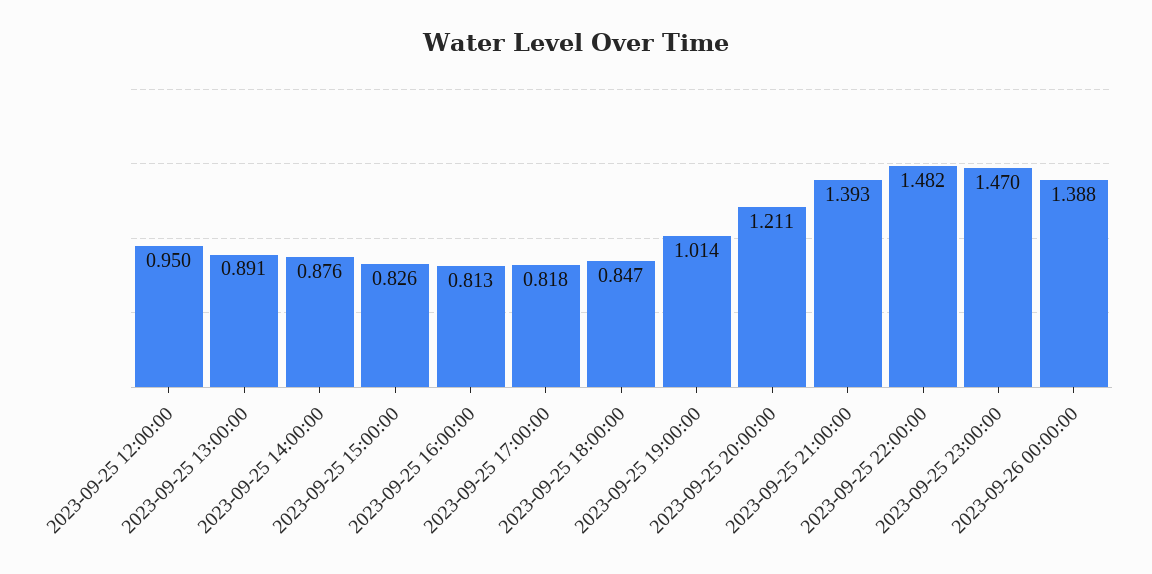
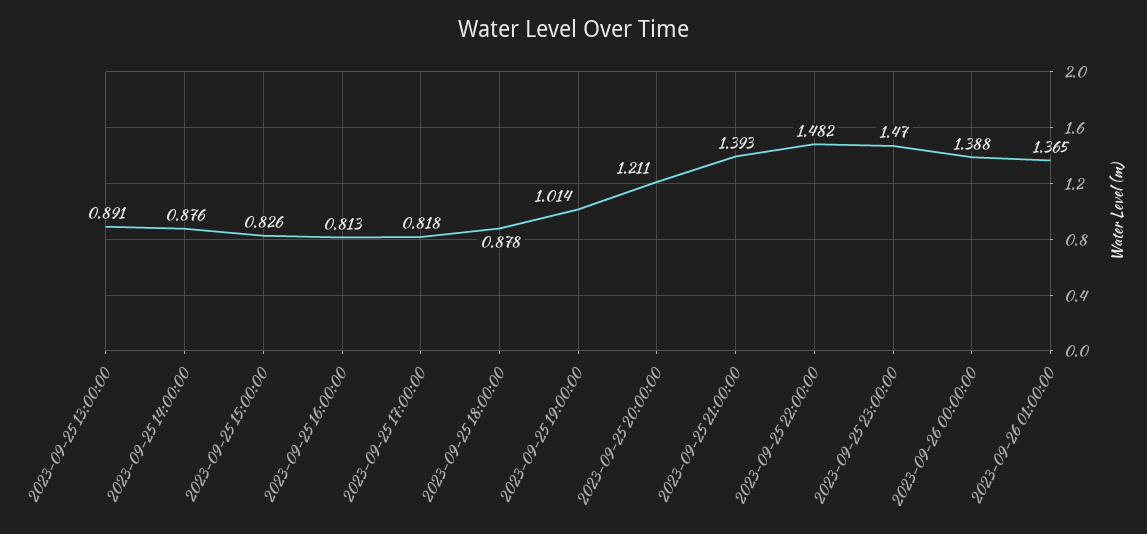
2023-09-25 12:00:00: 0.95 -> none
2023-09-25 18:00:00: 0.847 -> 0.878
2023-09-26 01:00:00: none -> 1.365

